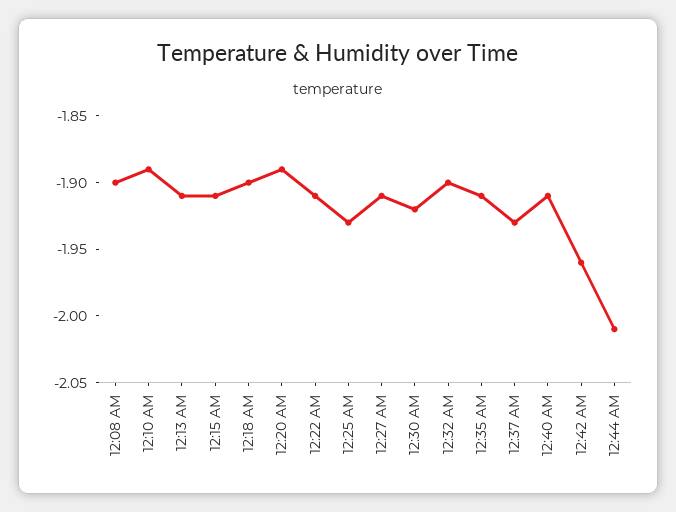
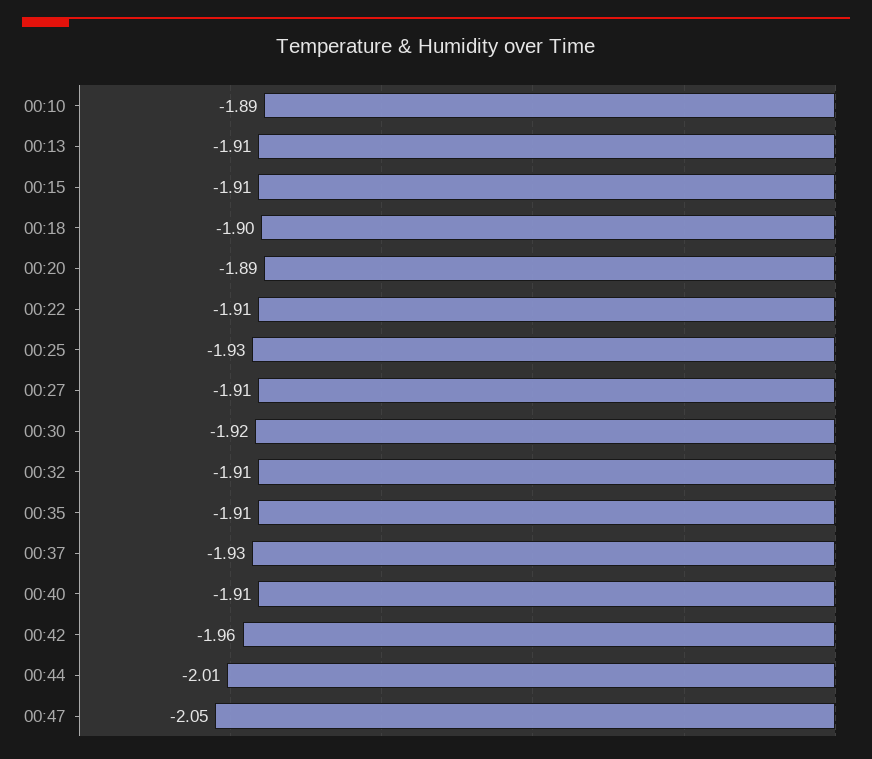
12:08 AM: -1.9 -> none
12:32 AM: -1.9 -> -1.91
00:47: none -> -2.05

